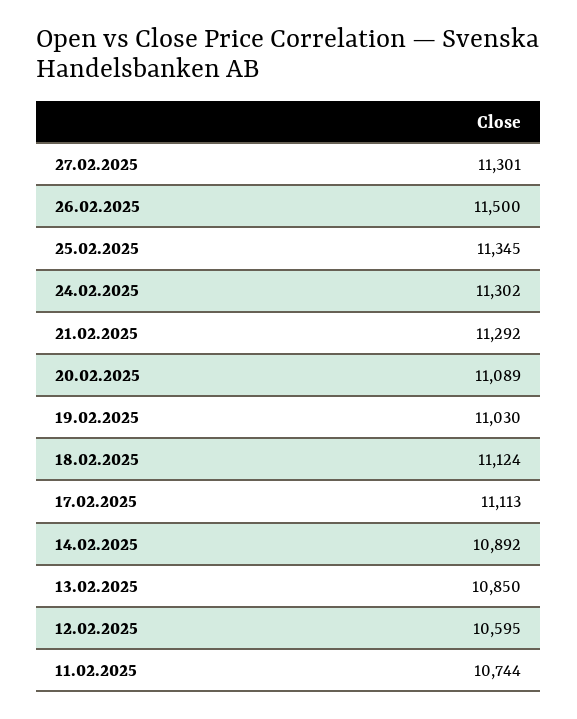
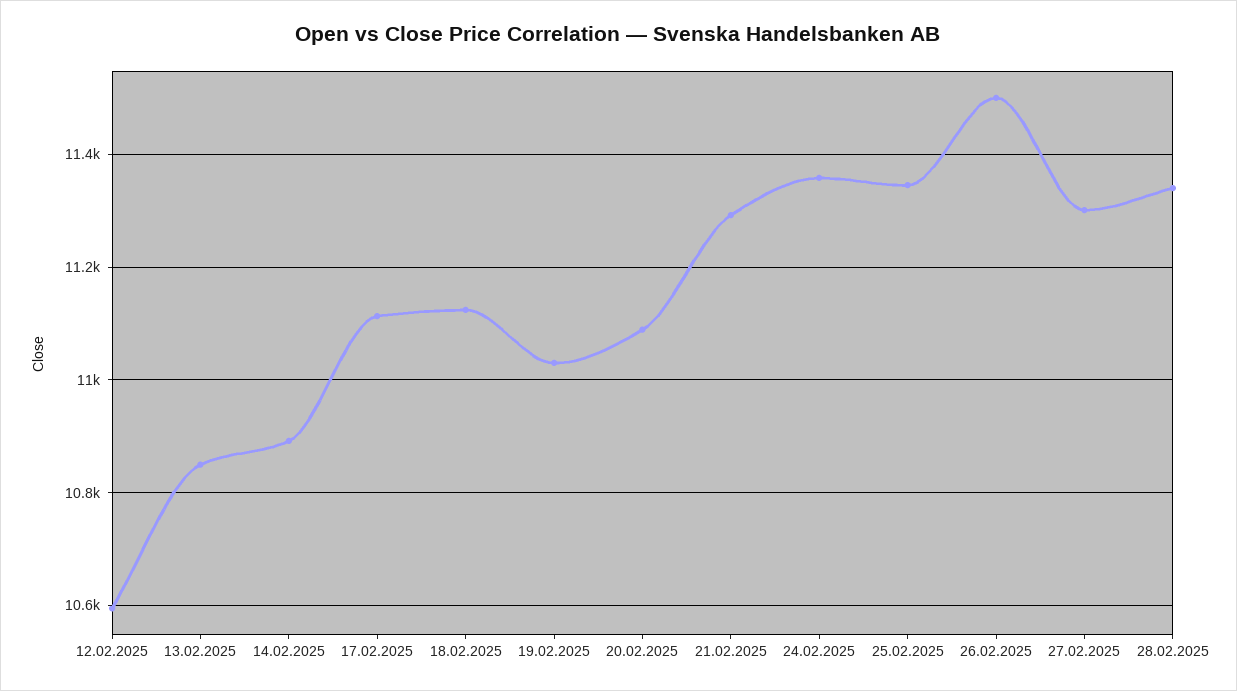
24.02.2025: 11302 -> 11360
11.02.2025: 10744 -> none
28.02.2025: none -> 11340

